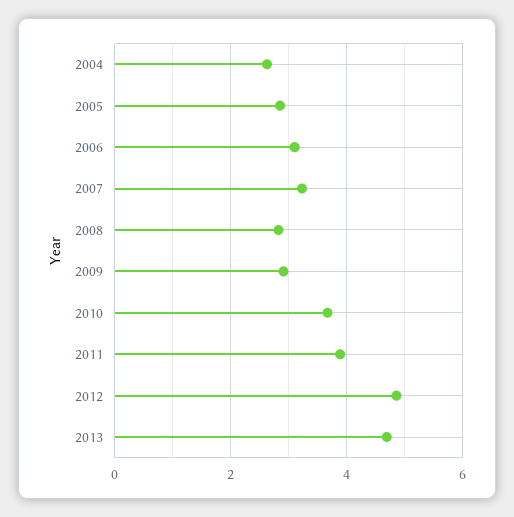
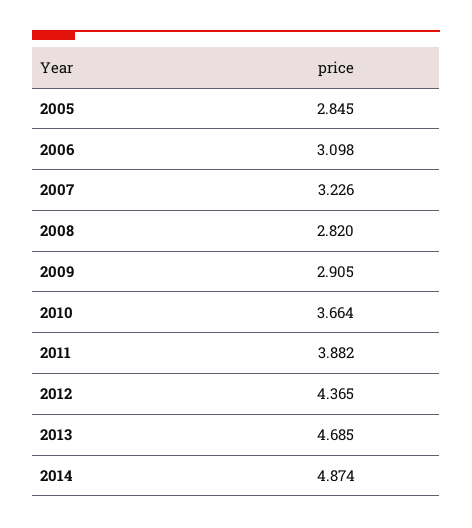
2004: 2.6 -> none
2012: 4.8 -> 4.365
2014: none -> 4.874

